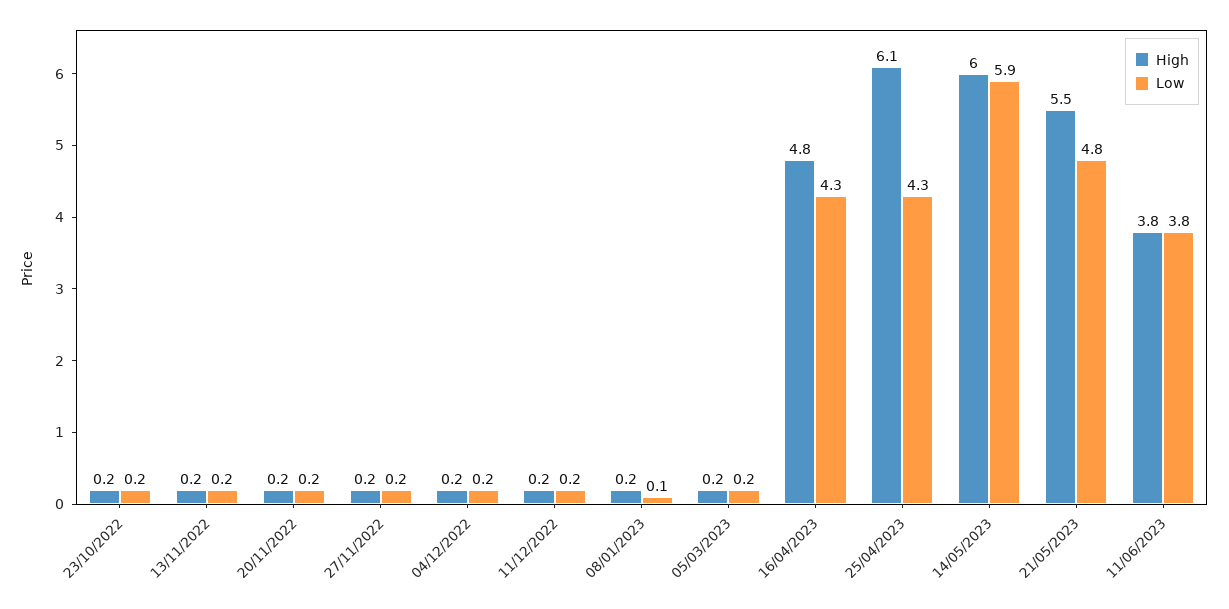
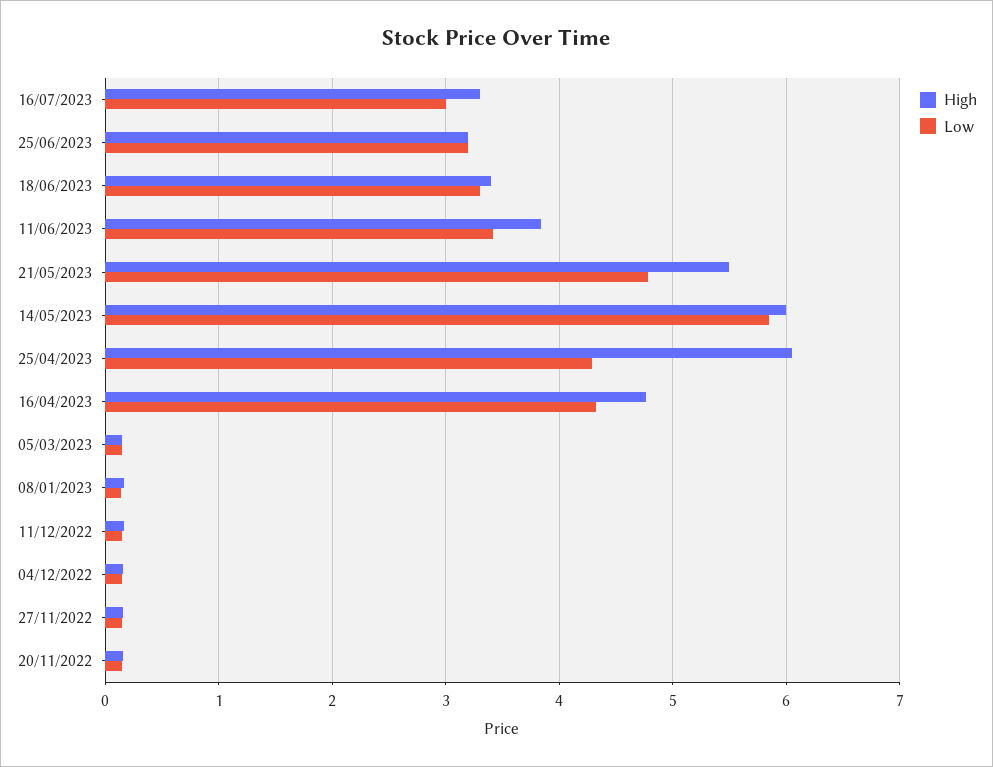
High, 23/10/2022: 0.2 -> none
Low, 23/10/2022: 0.2 -> none
High, 13/11/2022: 0.2 -> none
Low, 13/11/2022: 0.2 -> none
Low, 11/06/2023: 3.8 -> 3.4
High, 16/07/2023: none -> 3.3
Low, 16/07/2023: none -> 3
High, 25/06/2023: none -> 3.2
Low, 25/06/2023: none -> 3.2
High, 18/06/2023: none -> 3.4
Low, 18/06/2023: none -> 3.3

